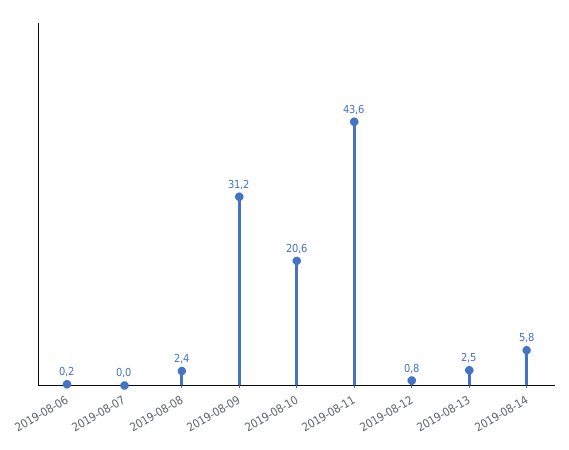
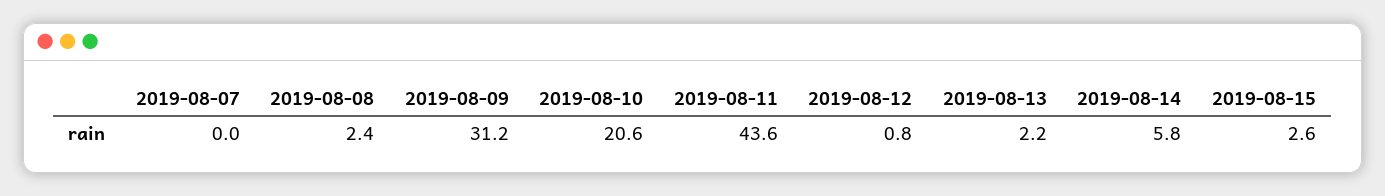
2019-08-06: 0.2 -> none
2019-08-13: 2.5 -> 2.2
2019-08-15: none -> 2.6

